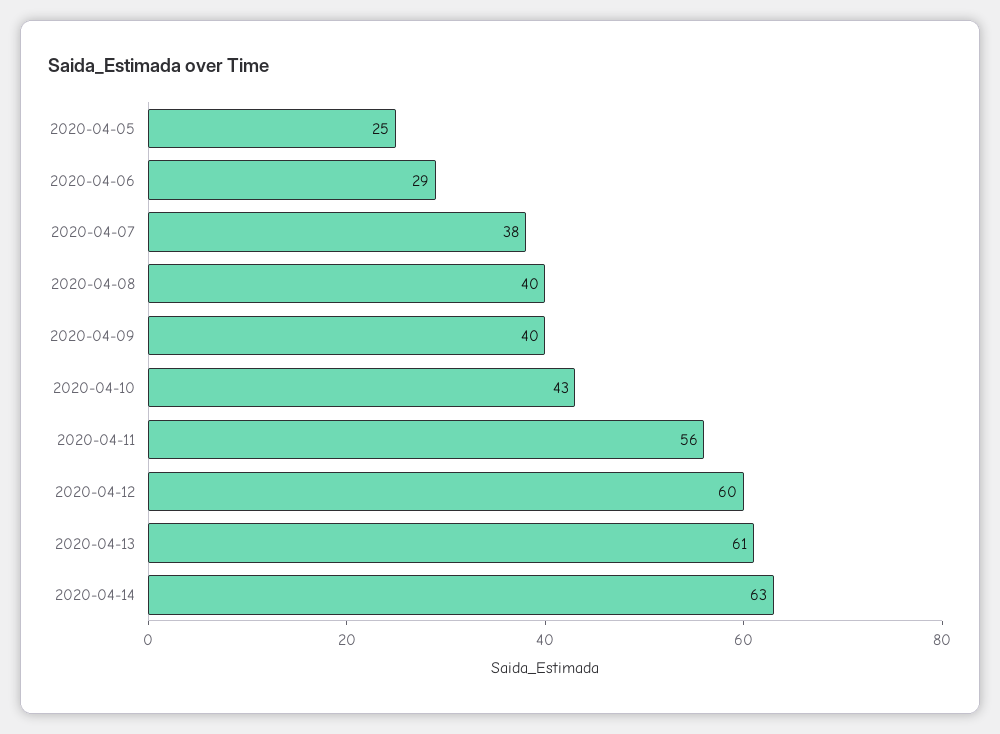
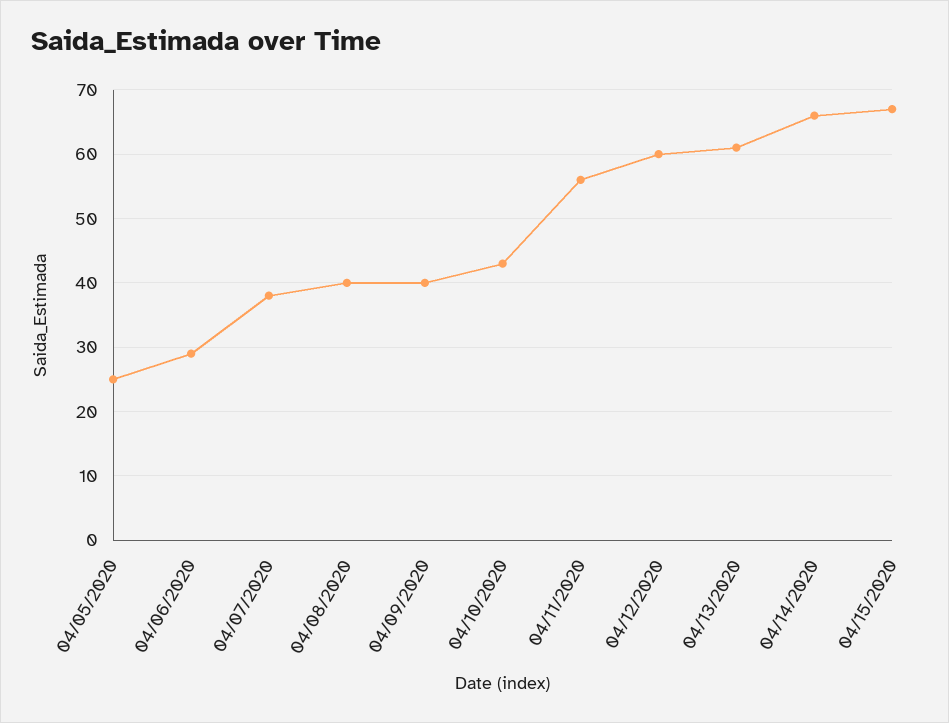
2020-04-14: 63 -> 66
04/15/2020: none -> 67

